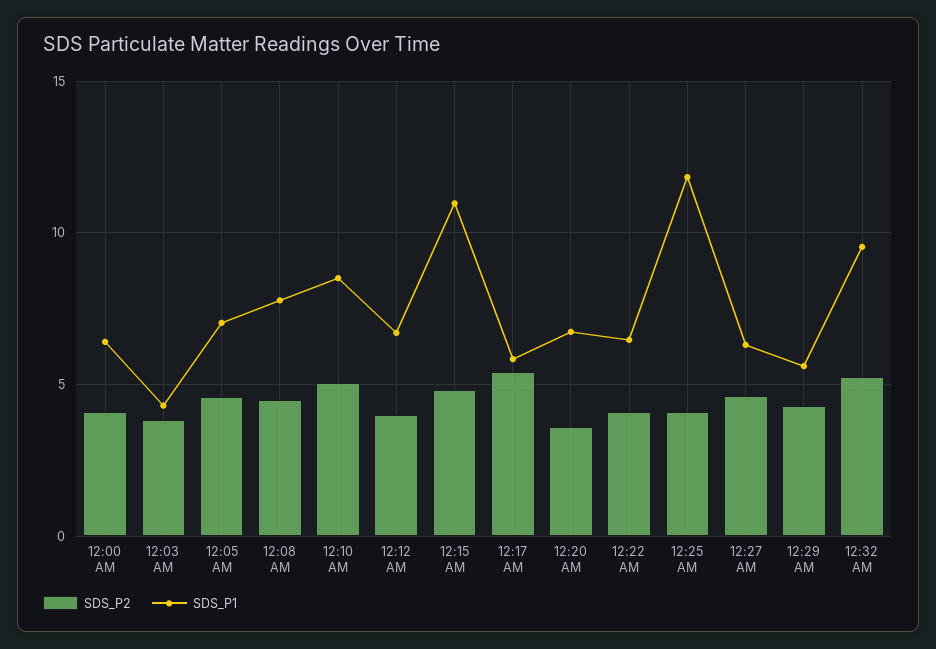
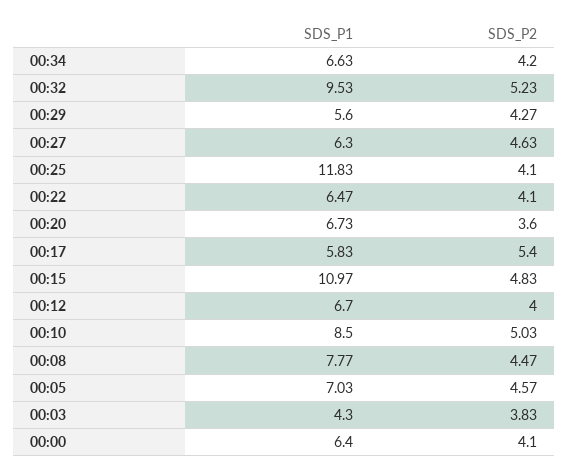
SDS_P1, 00:34: none -> 6.63
SDS_P2, 00:34: none -> 4.2

